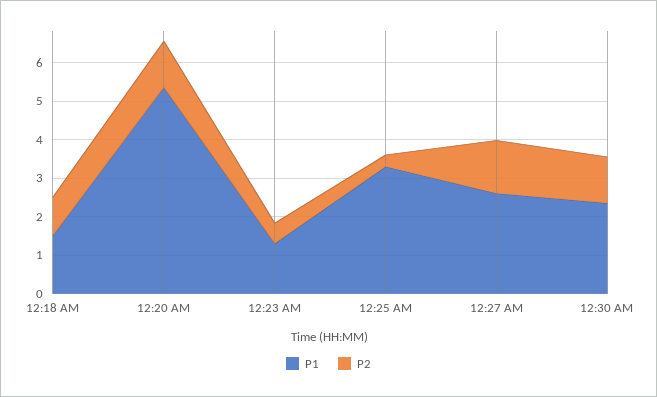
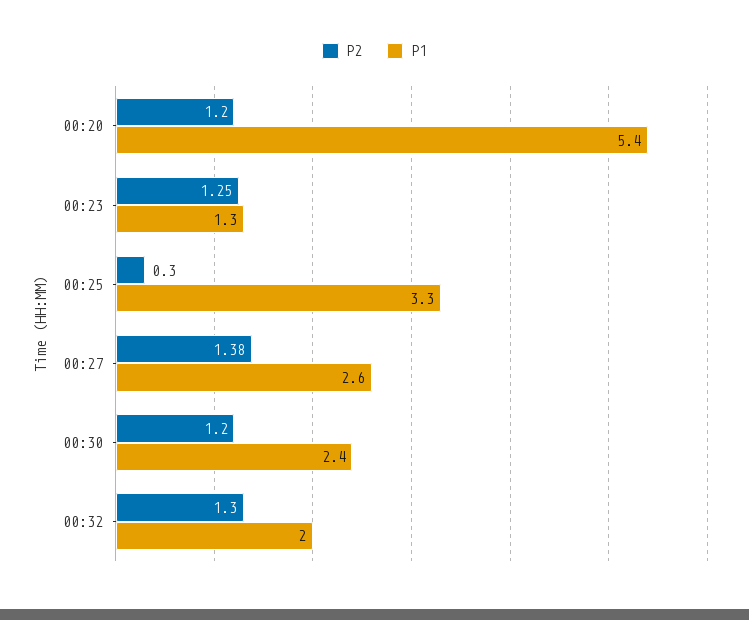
P1, 12:18 AM: 1.5 -> none
P2, 12:18 AM: 1 -> none
P2, 12:23 AM: 0.5 -> 1.25
P2, 00:32: none -> 1.3
P1, 00:32: none -> 2

